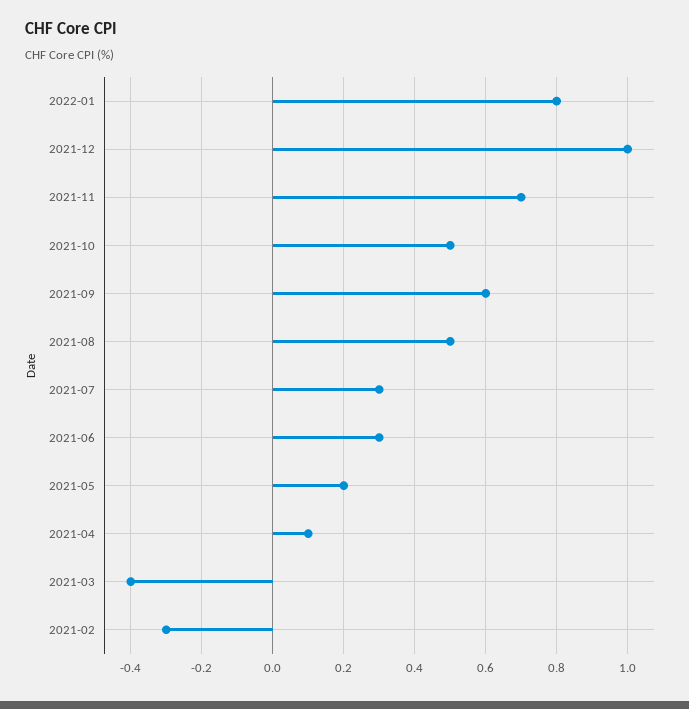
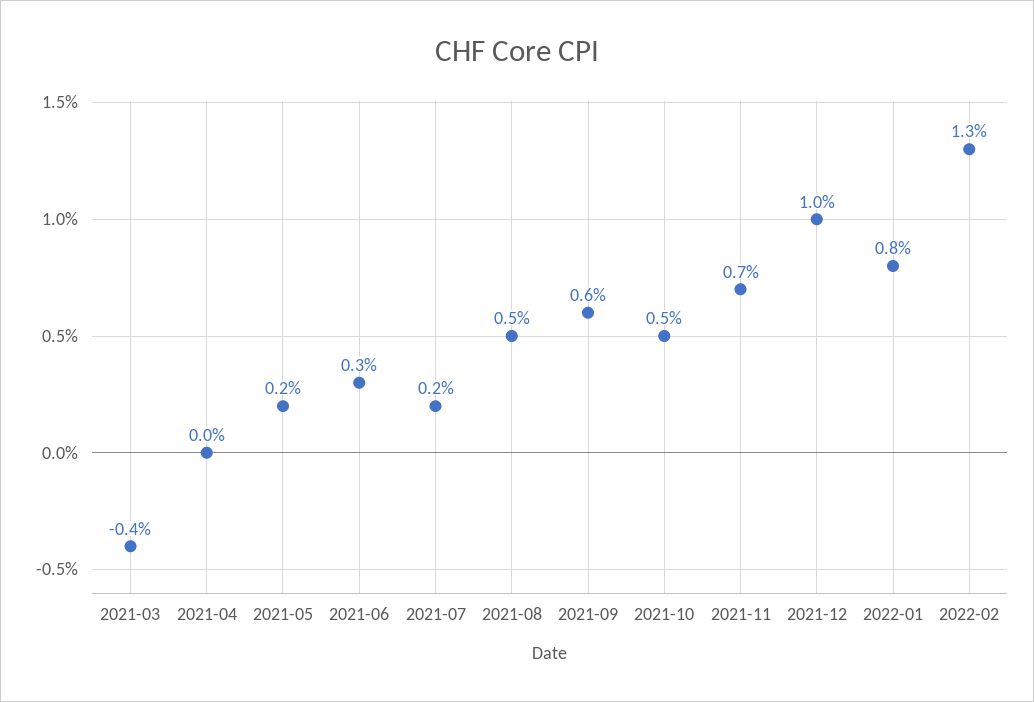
2021-07: 0.3 -> 0.2
2021-04: 0.1 -> 0
2021-02: -0.3 -> none
2022-02: none -> 1.3

